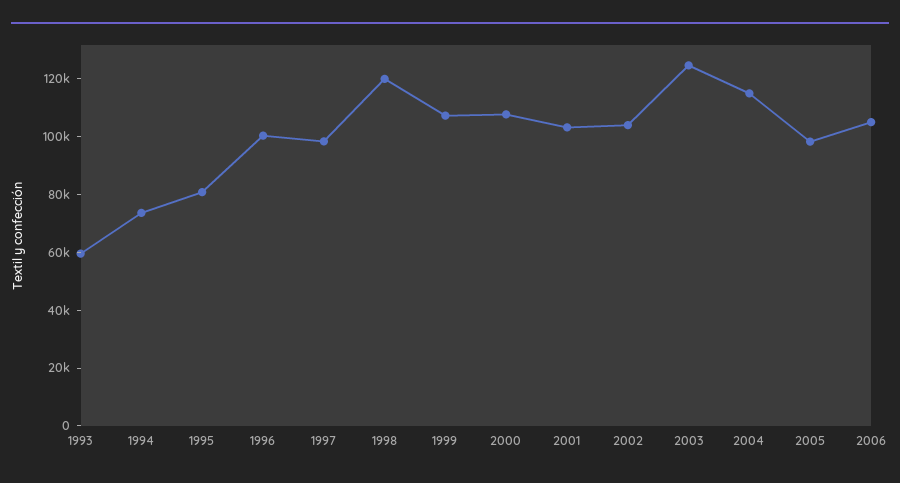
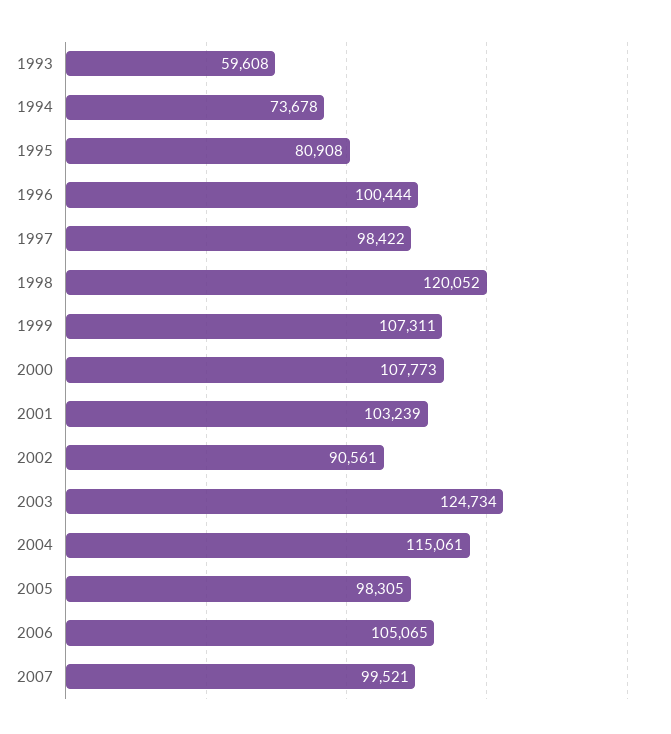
2002: 105000 -> 90561
2007: none -> 99521

